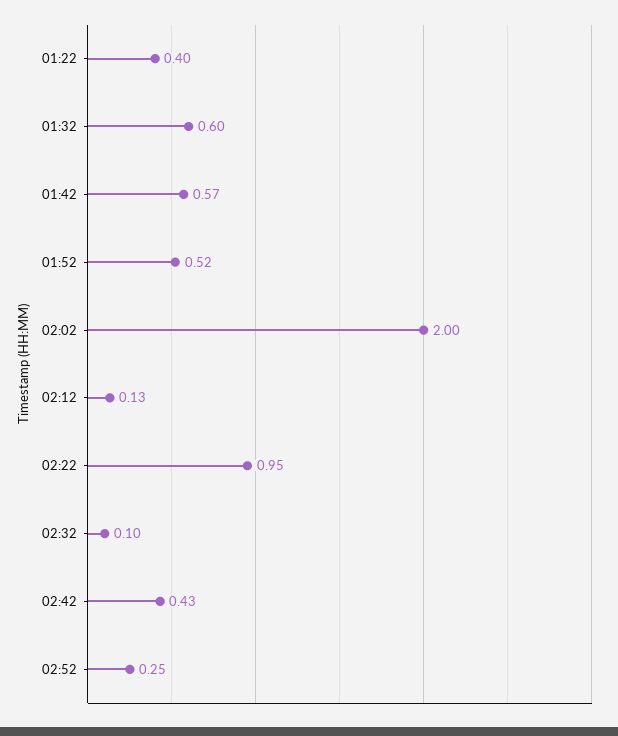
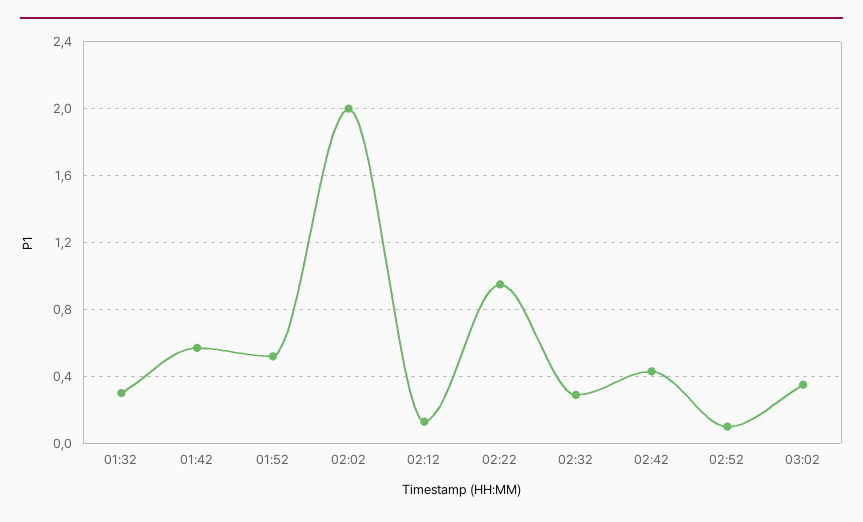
01:22: 0.4 -> none
01:32: 0.6 -> 0.3
02:32: 0.1 -> 0.3
02:52: 0.25 -> 0.1
03:02: none -> 0.35

